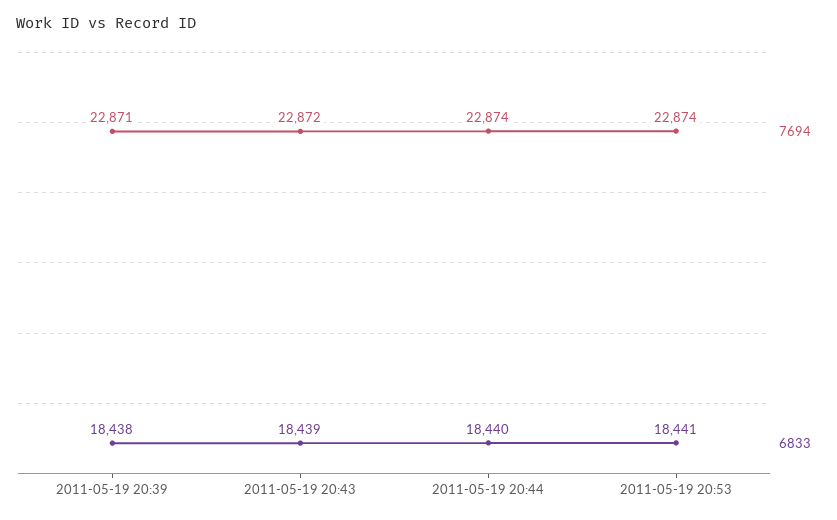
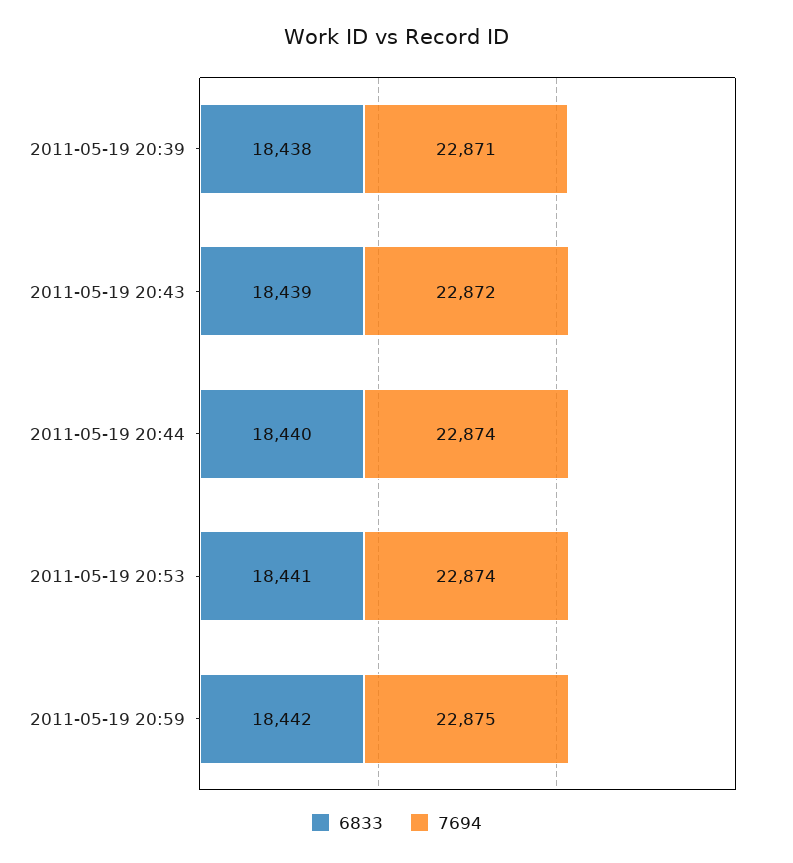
6833, 2011-05-19 20:59: none -> 18442
7694, 2011-05-19 20:59: none -> 22875

